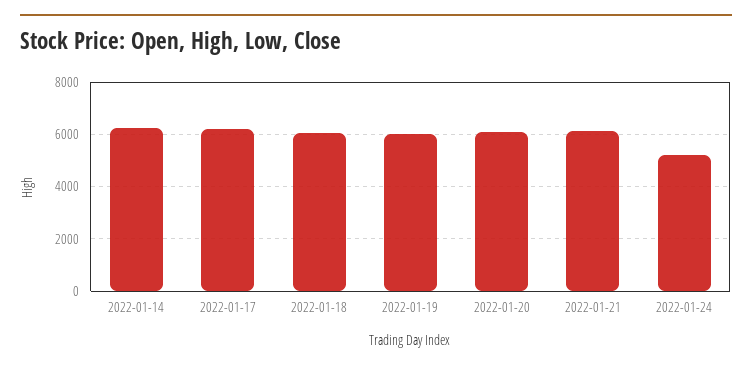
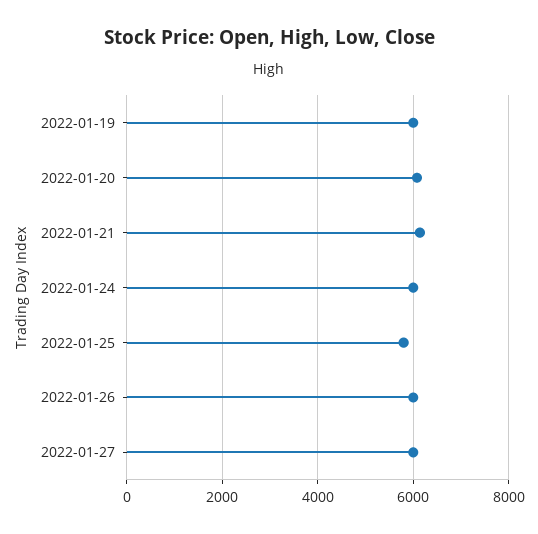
2022-01-14: 6250 -> none
2022-01-17: 6250 -> none
2022-01-18: 6000 -> none
2022-01-24: 5250 -> 6000
2022-01-25: none -> 5800
2022-01-26: none -> 6000
2022-01-27: none -> 6000

